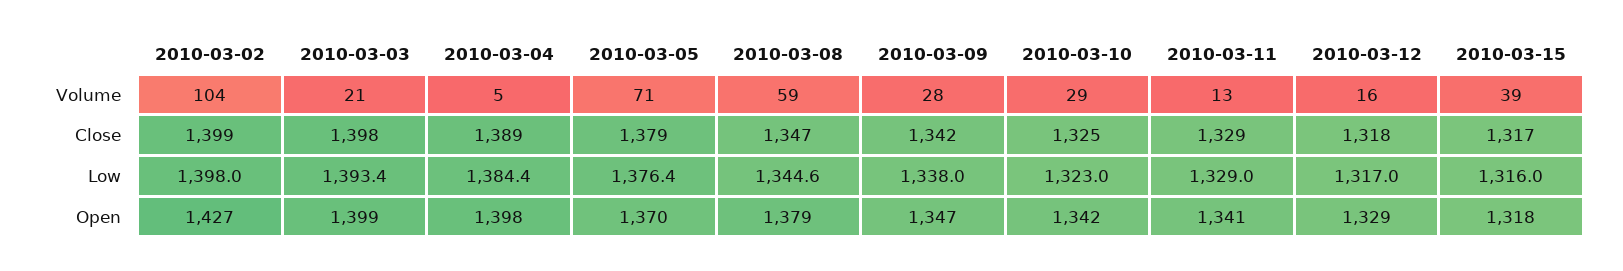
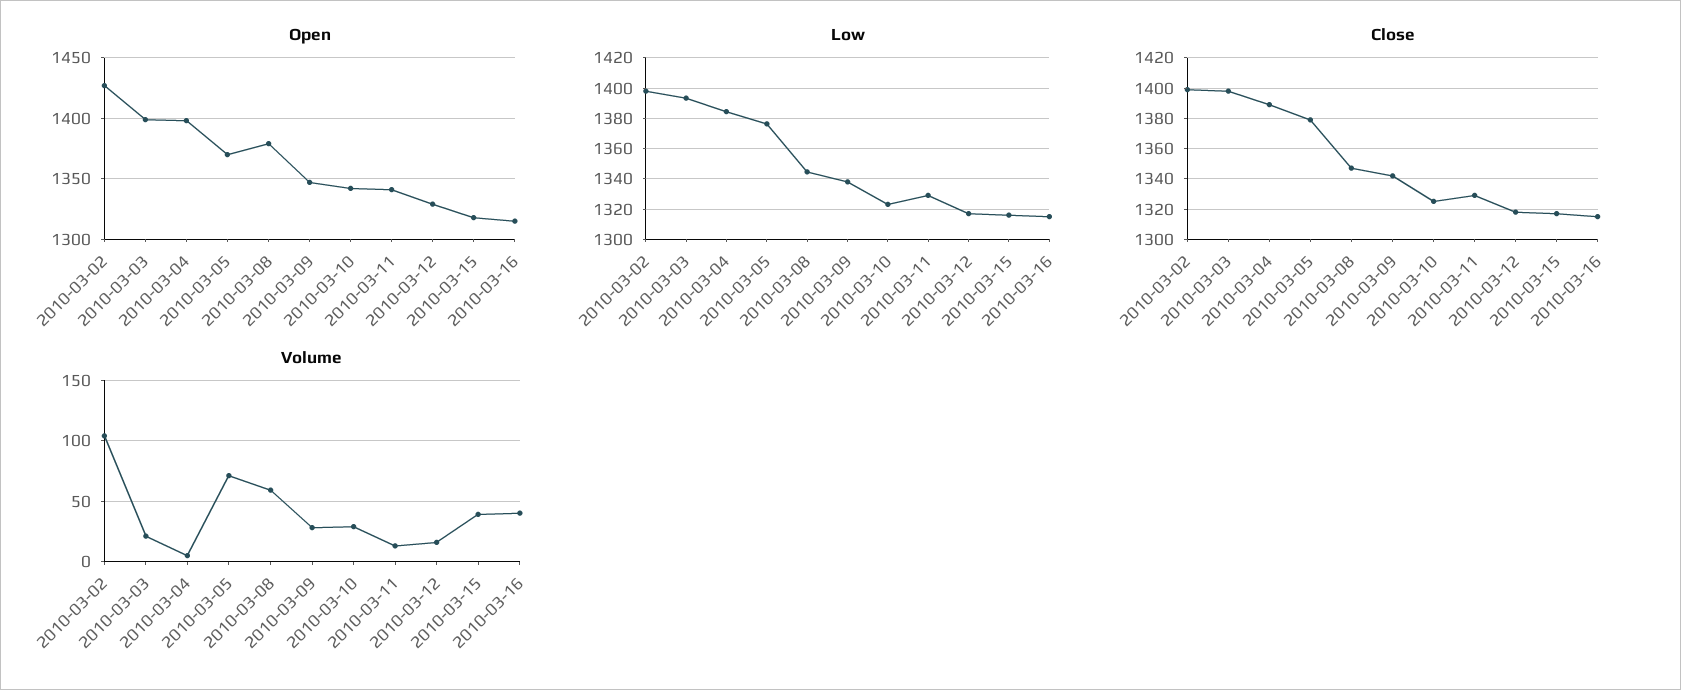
Open, 2010-03-16: none -> 1315
Low, 2010-03-16: none -> 1315
Close, 2010-03-16: none -> 1315
Volume, 2010-03-16: none -> 40

